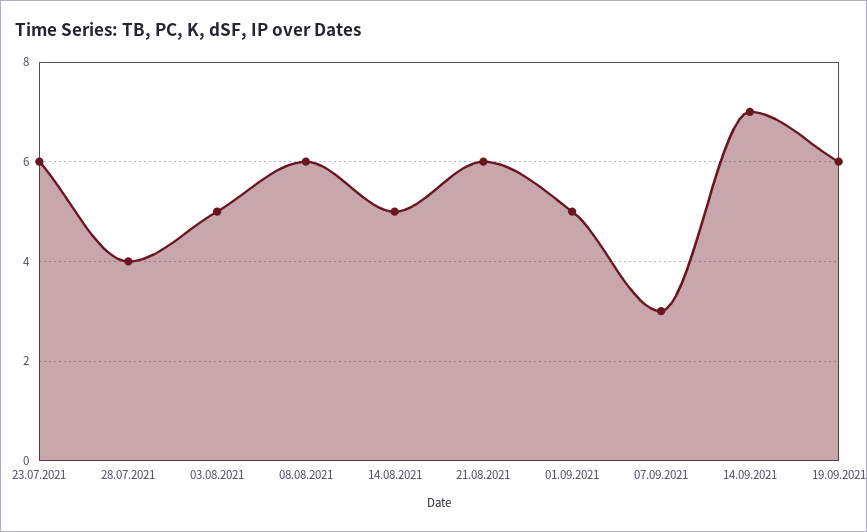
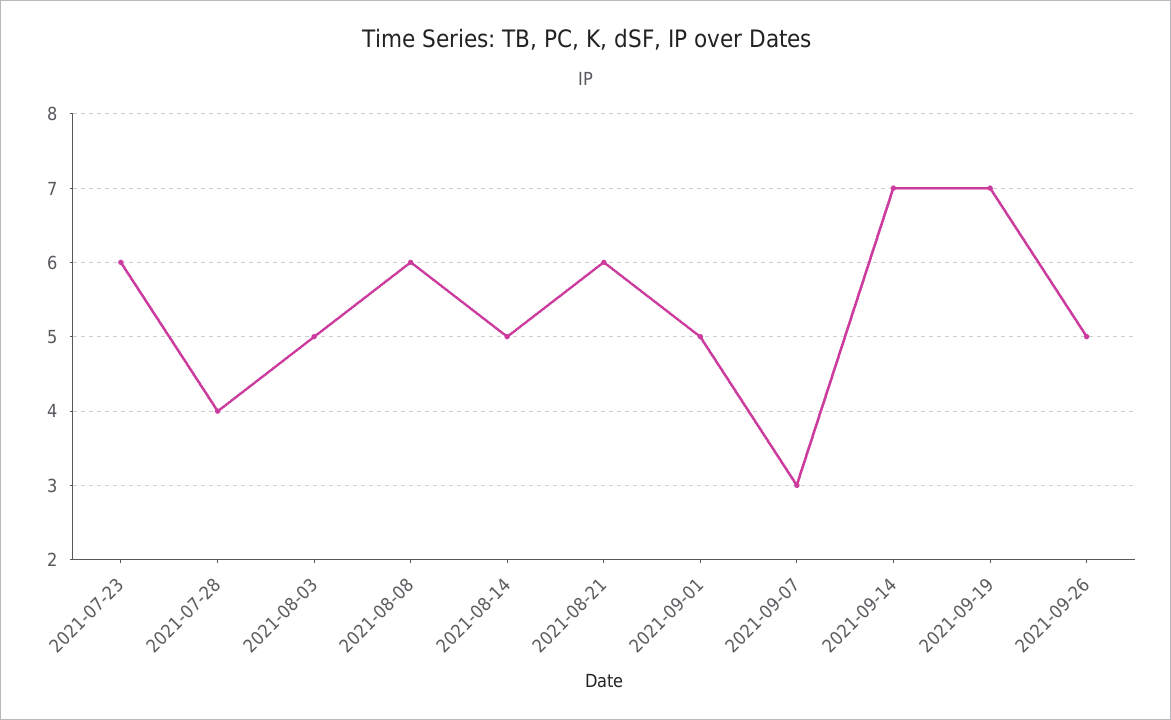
19.09.2021: 6 -> 7
2021-09-26: none -> 5

